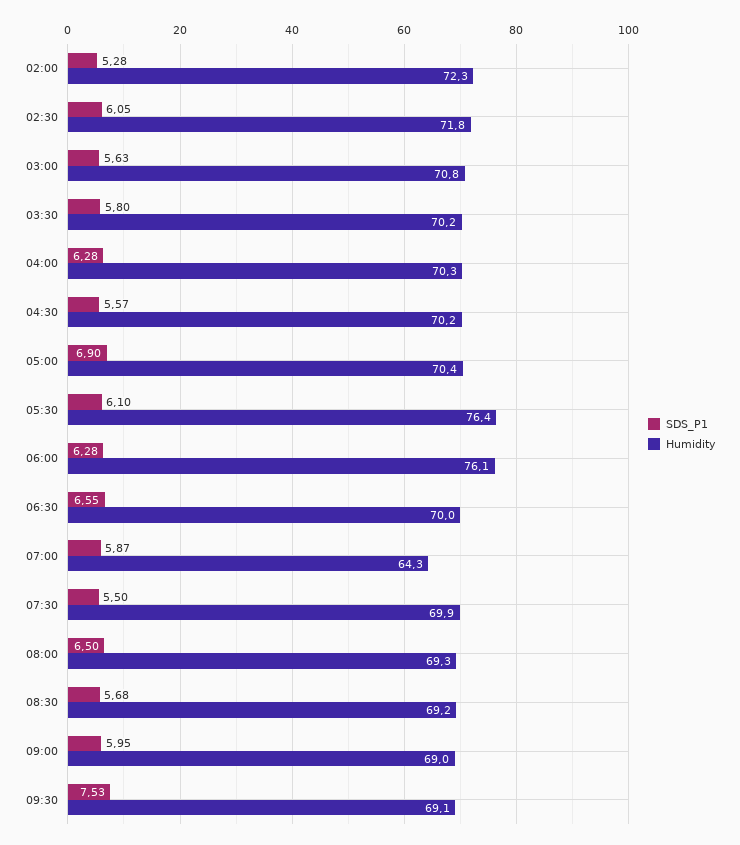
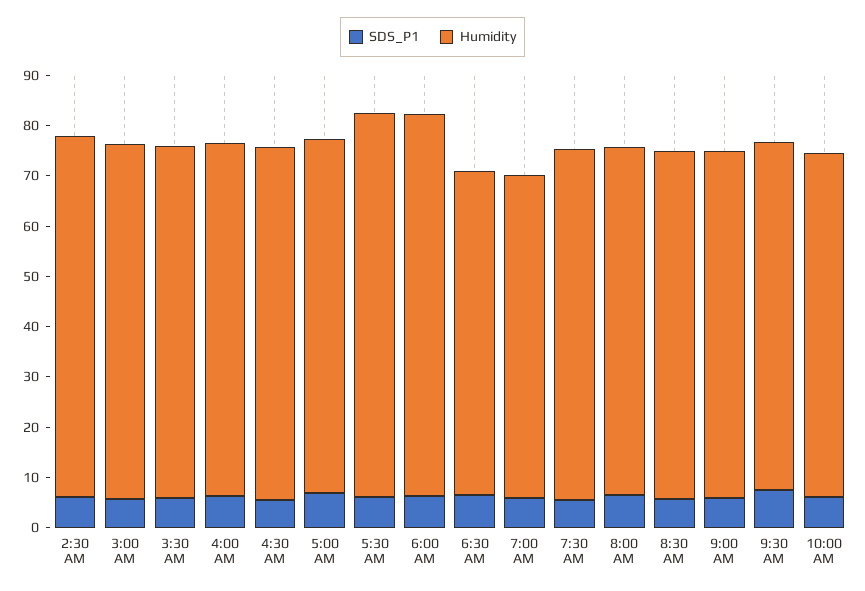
SDS_P1, 02:00: 5.28 -> none
Humidity, 02:00: 72.3 -> none
Humidity, 06:30: 70 -> 64
SDS_P1, 10:00 AM: none -> 6
Humidity, 10:00 AM: none -> 68

